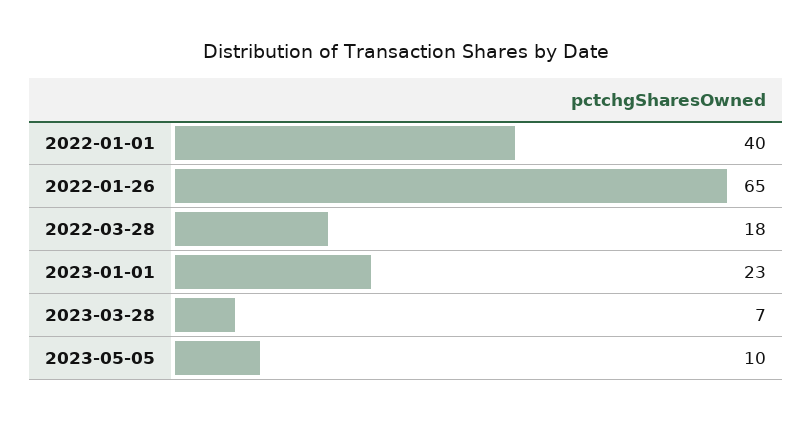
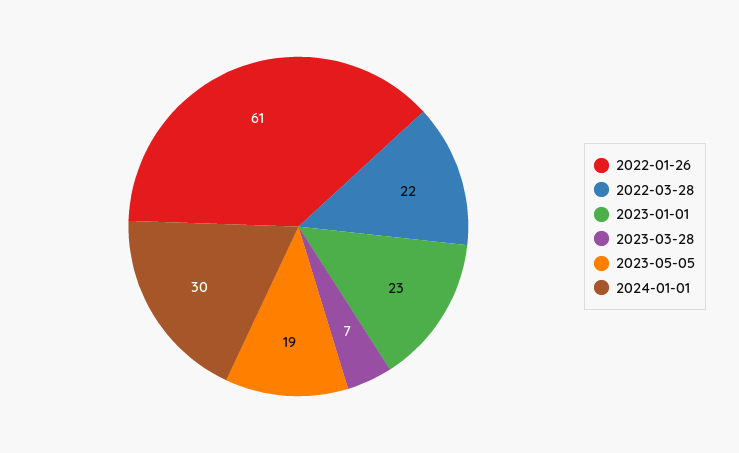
2022-01-01: 40 -> none
2022-01-26: 65 -> 61
2022-03-28: 18 -> 22
2023-05-05: 10 -> 19
2024-01-01: none -> 30

